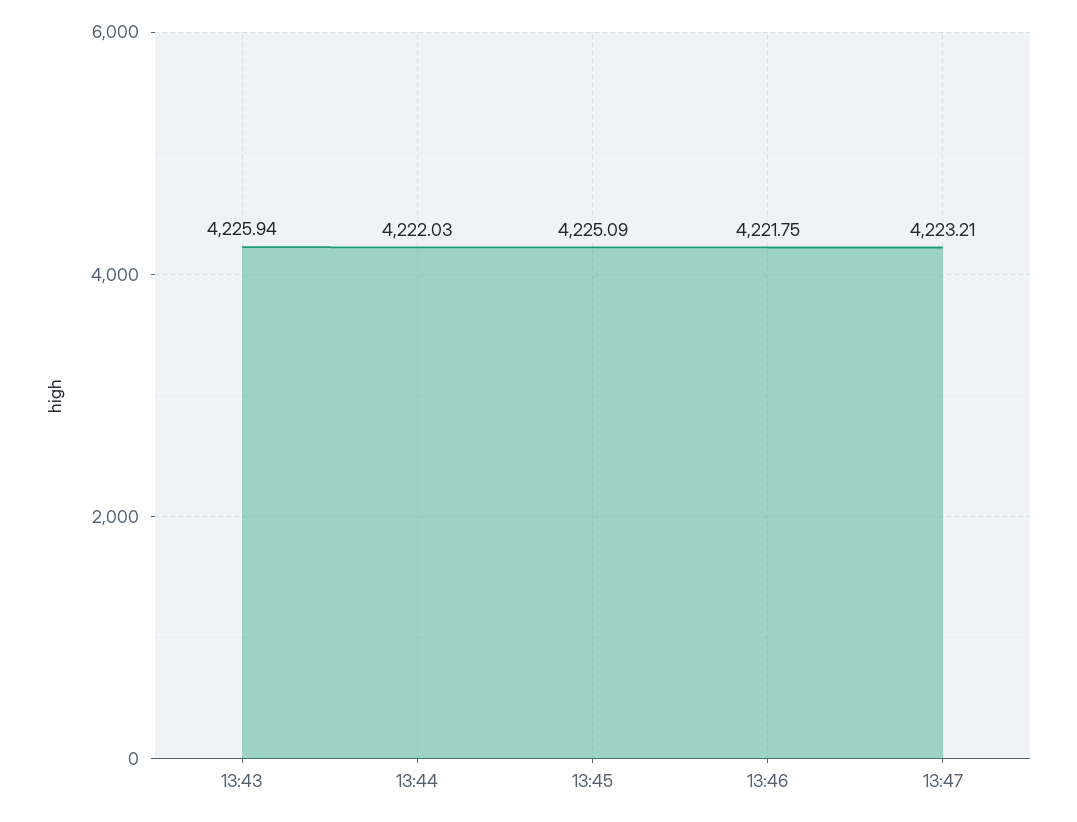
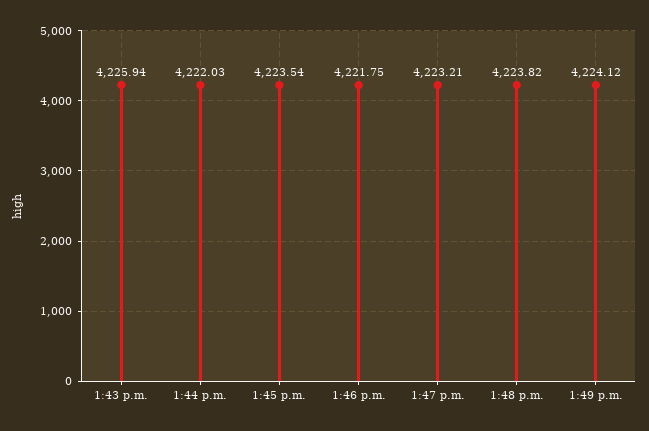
13:45: 4225.09 -> 4223.54
1:48 p.m.: none -> 4223.82
1:49 p.m.: none -> 4224.12

